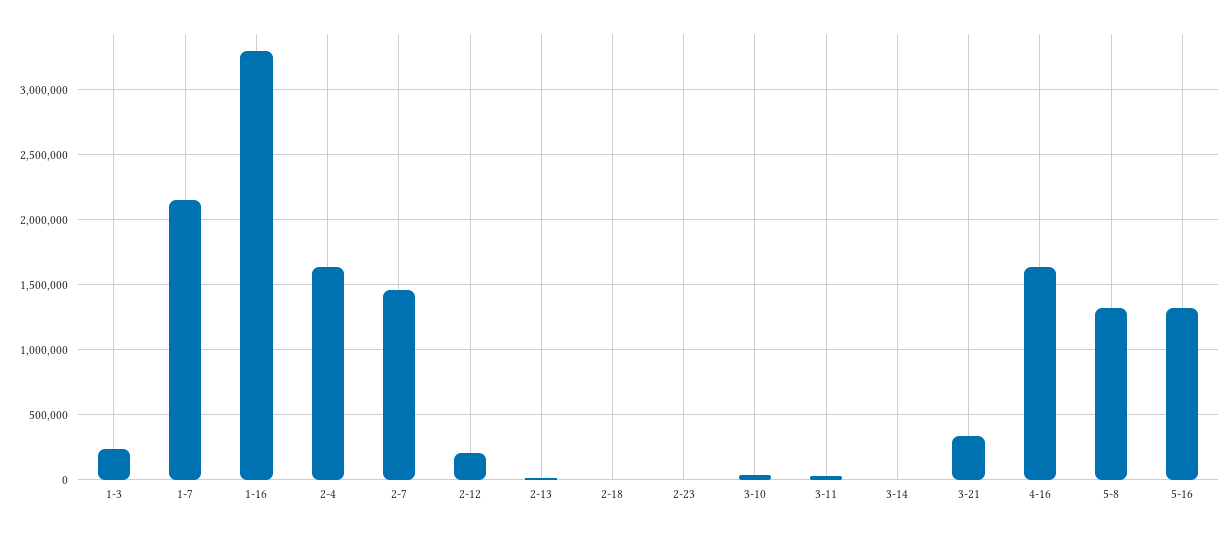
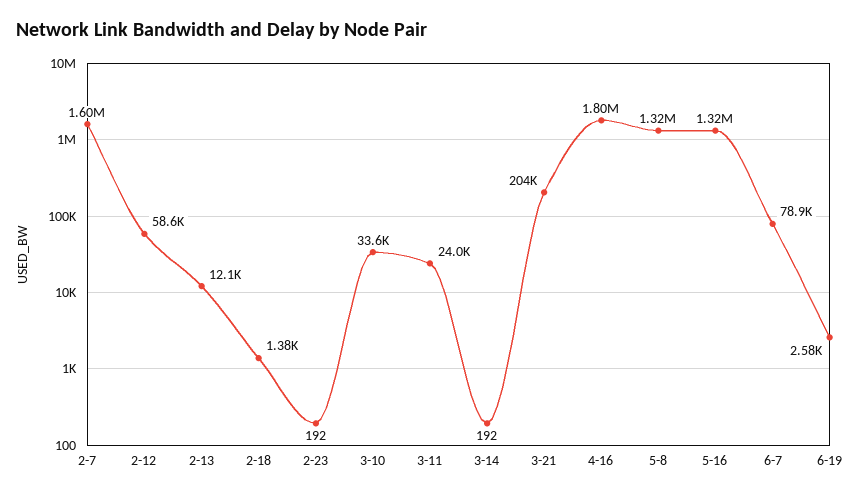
1-3: 250000 -> none
1-7: 2150000 -> none
1-16: 3300000 -> none
2-4: 1650000 -> none
2-7: 1450000 -> 1600000
2-12: 200000 -> 58600
3-21: 350000 -> 204000
4-16: 1650000 -> 1800000
6-7: none -> 78900
6-19: none -> 2580

